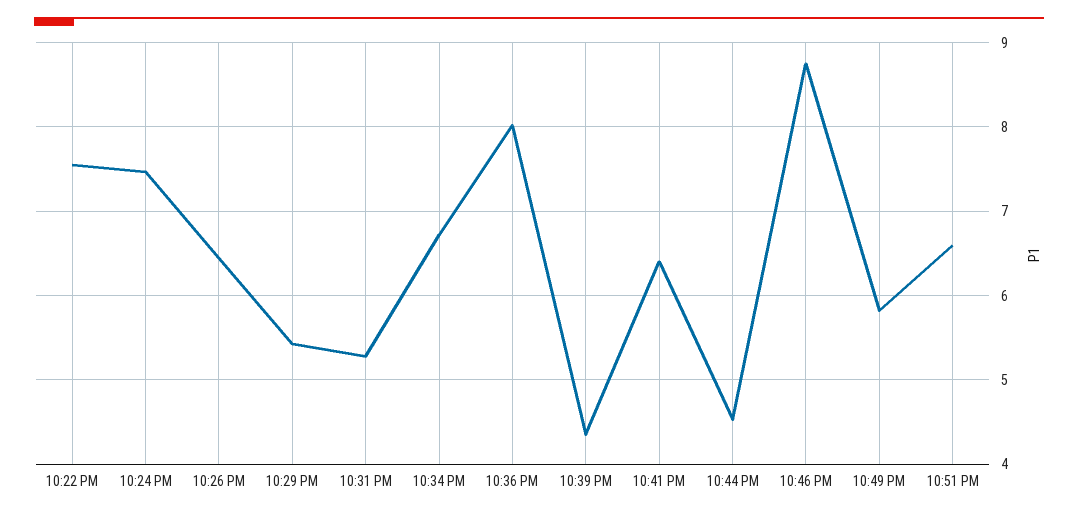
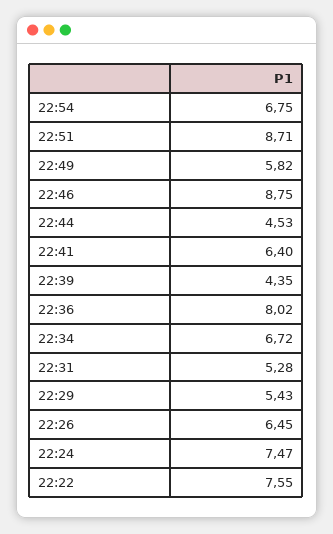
10:51 PM: 6.6 -> 8.71
22:54: none -> 6.75

